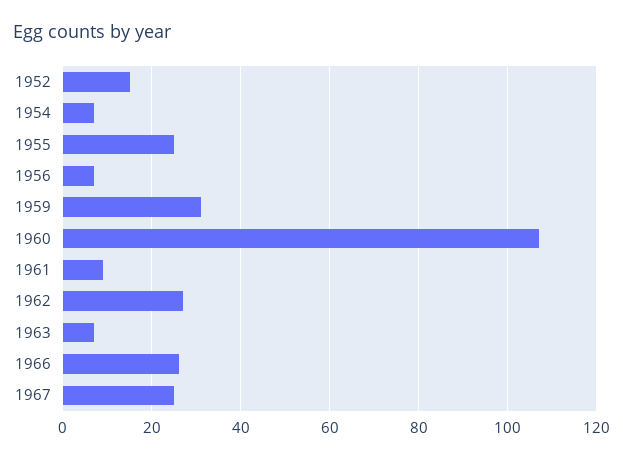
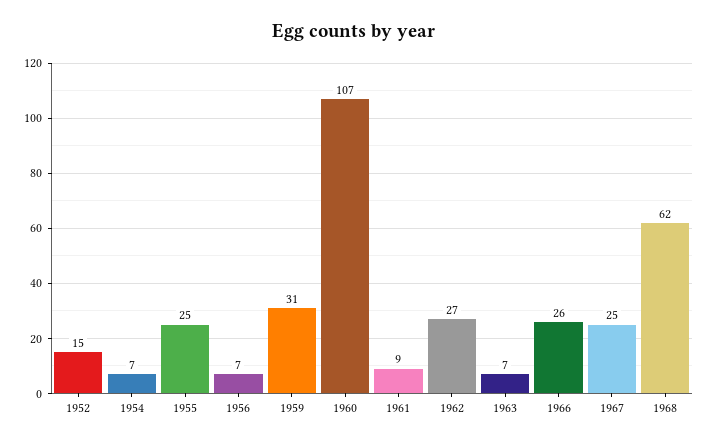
1968: none -> 62

